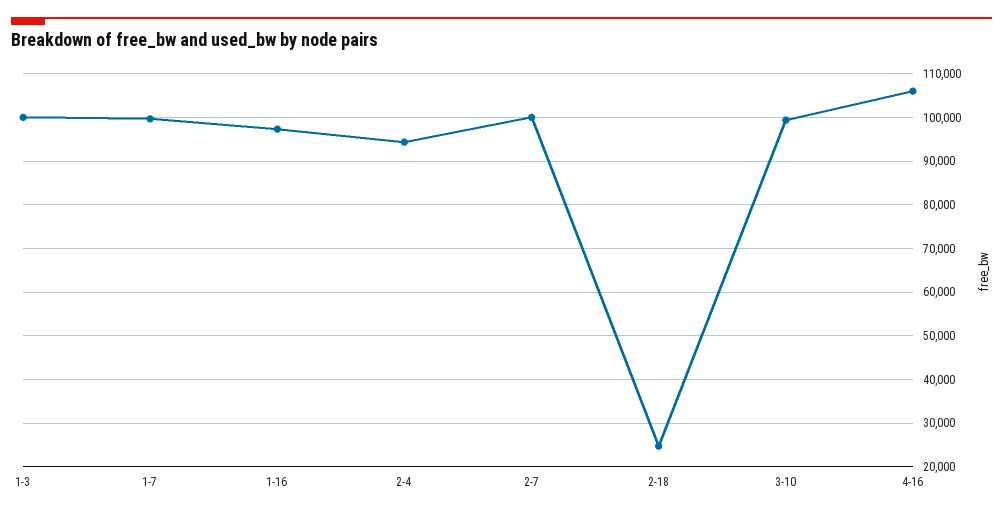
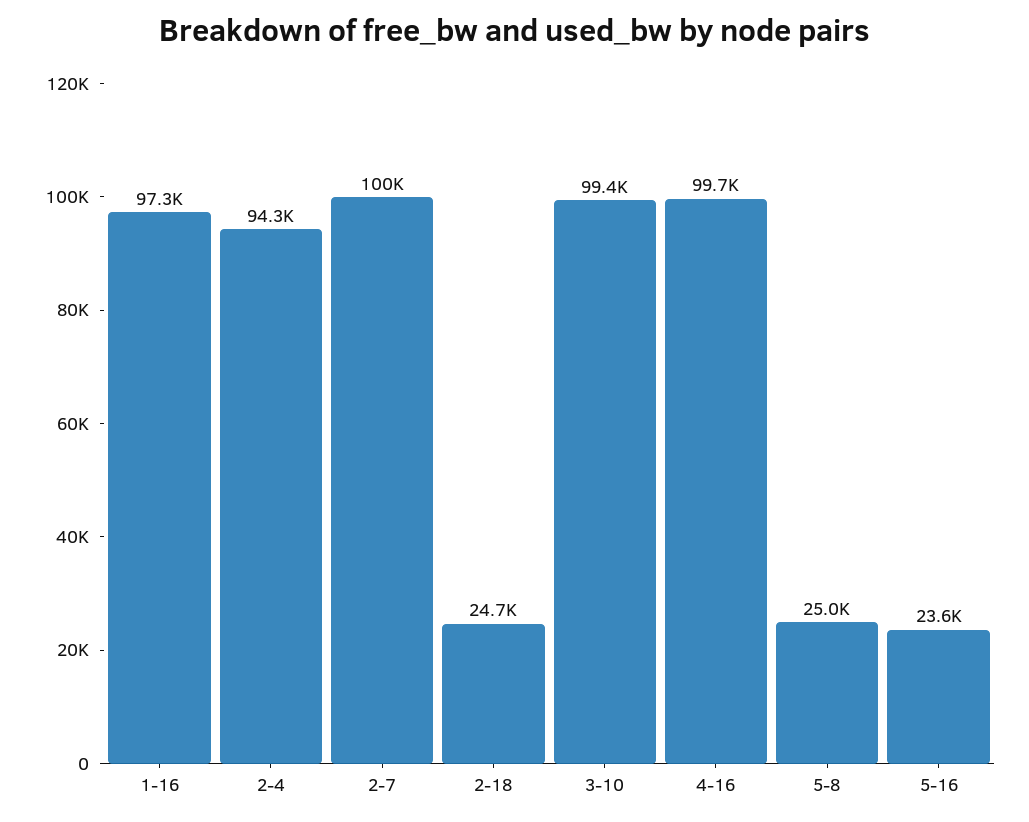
1-3: 100000 -> none
1-7: 100000 -> none
4-16: 106000 -> 99700
5-8: none -> 25000
5-16: none -> 23600

